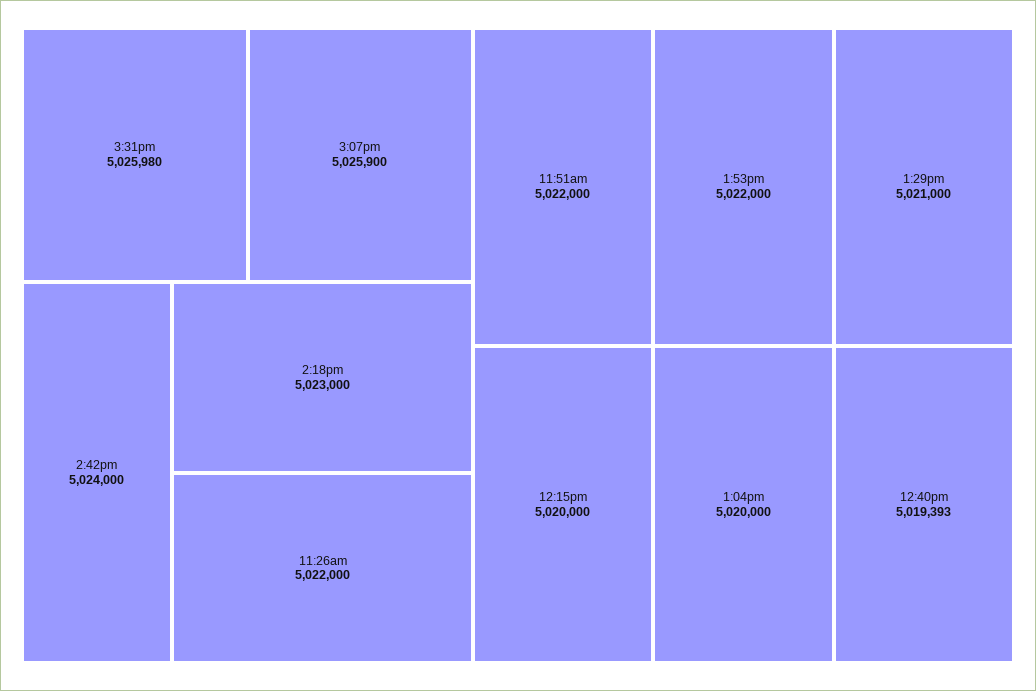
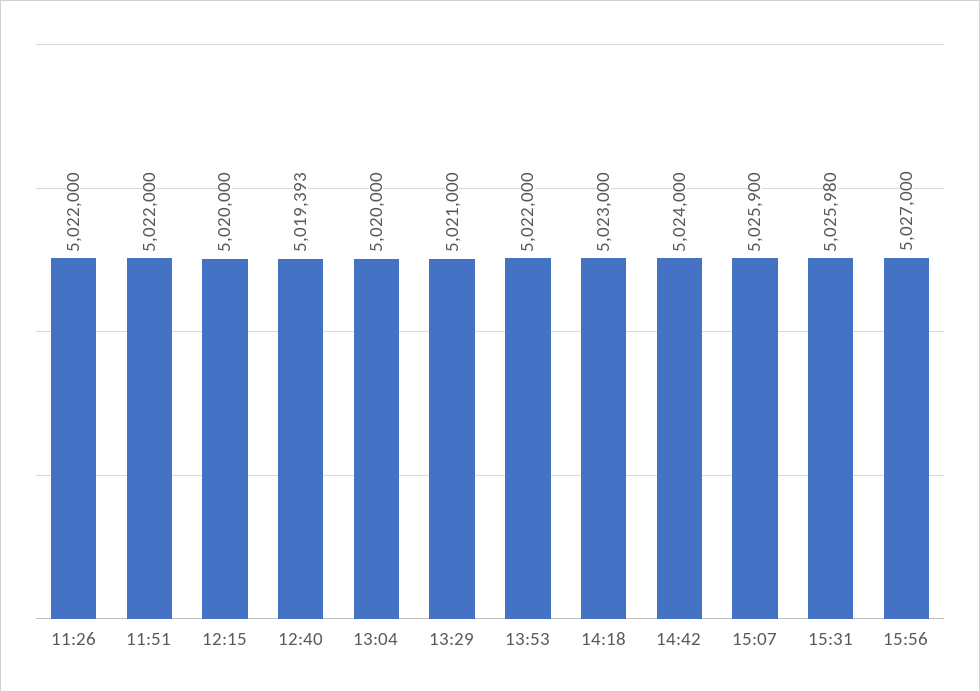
15:56: none -> 5027000

